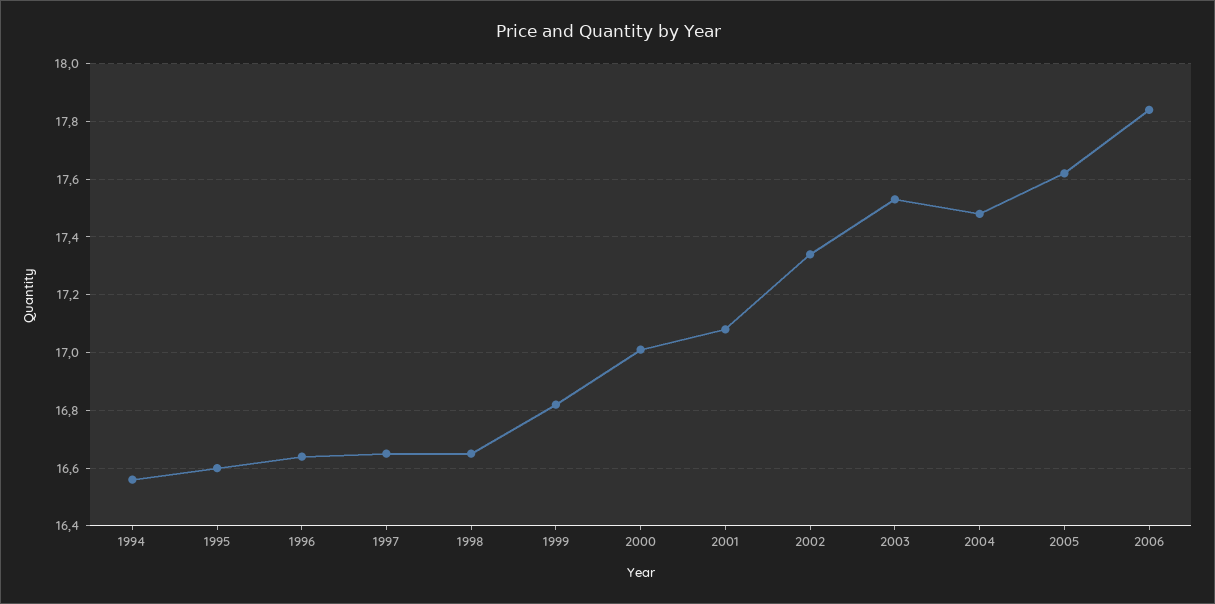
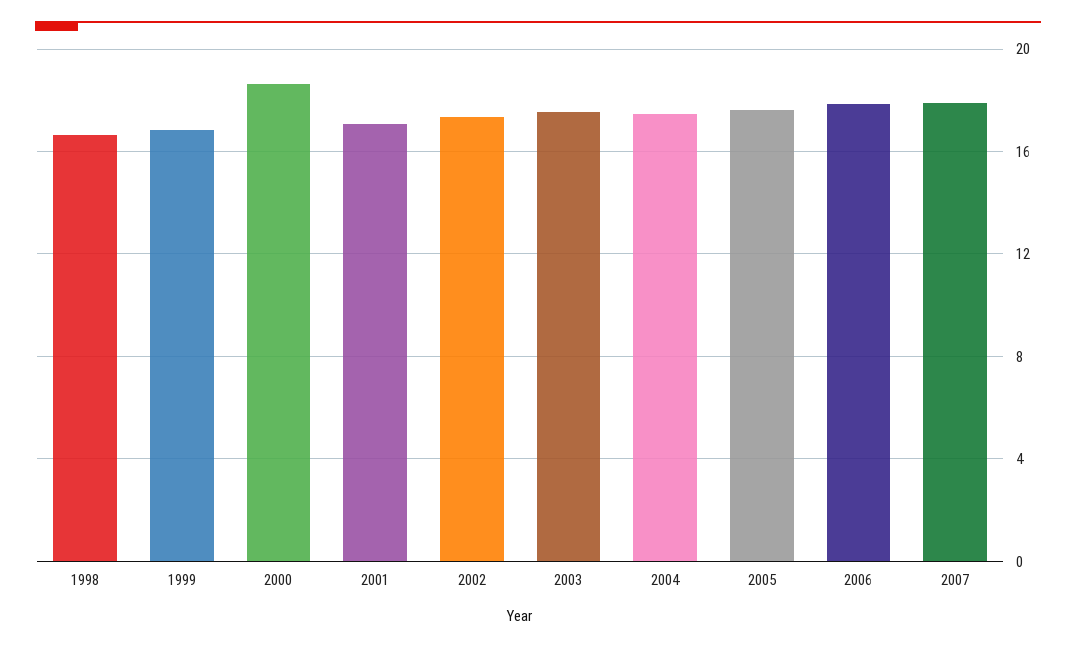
1994: 16.55 -> none
1995: 16.6 -> none
1996: 16.65 -> none
1997: 16.65 -> none
2000: 17 -> 18.5
2007: none -> 18

